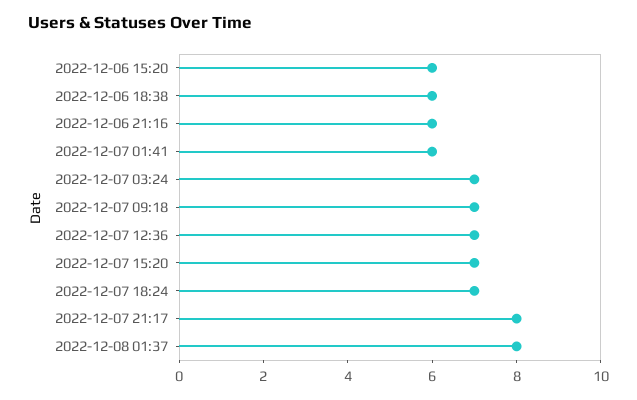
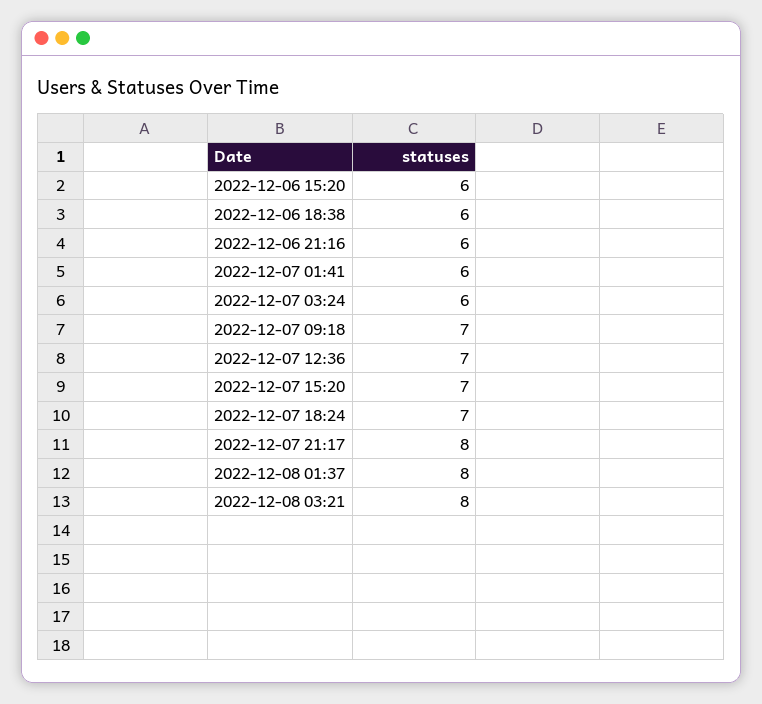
2022-12-07 03:24: 7 -> 6
2022-12-08 03:21: none -> 8

